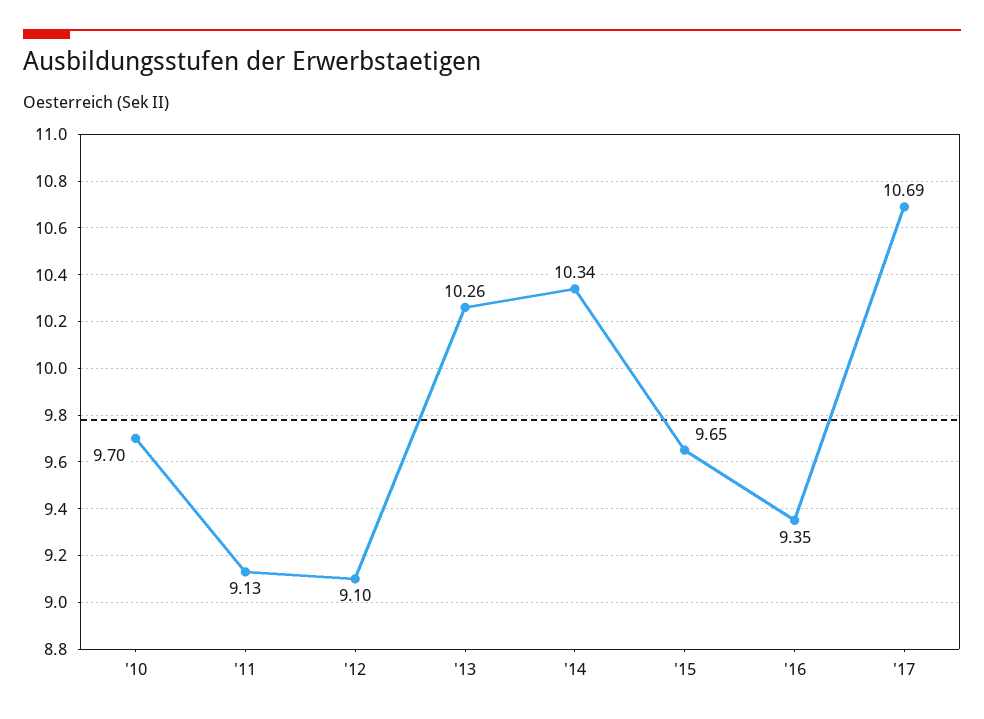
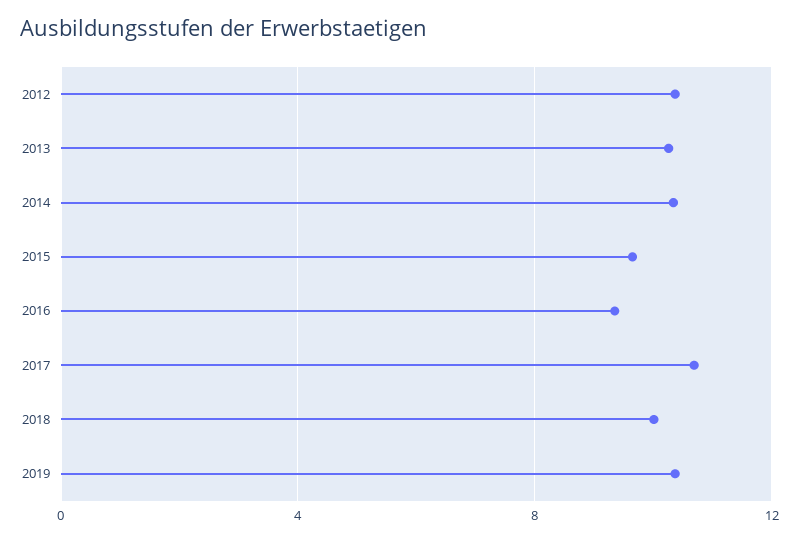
'10: 9.7 -> none
'11: 9.13 -> none
'12: 9.1 -> 10.5
2018: none -> 10
2019: none -> 10.5

